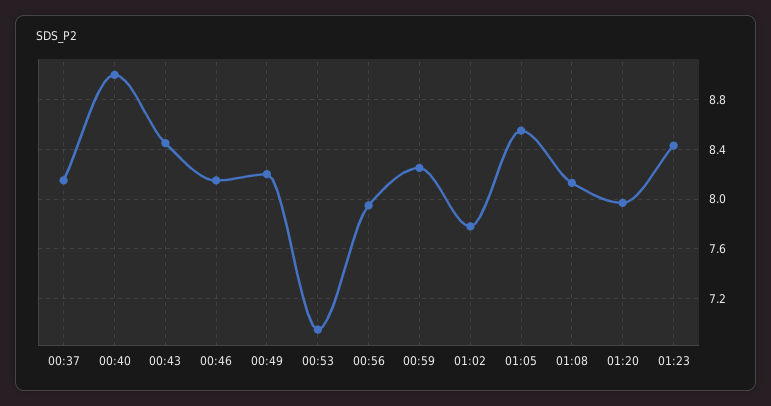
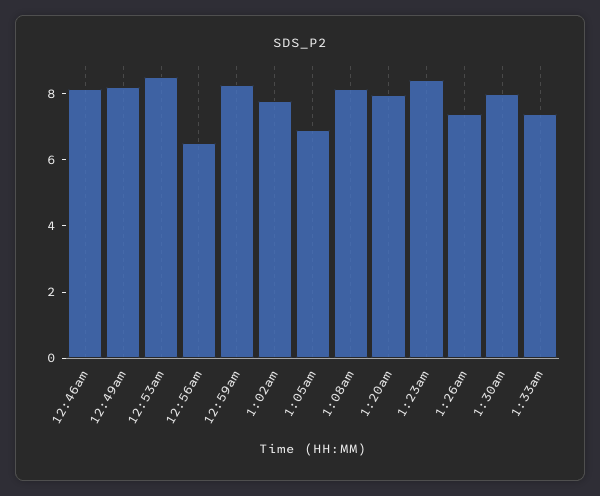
00:37: 8.15 -> none
00:40: 9 -> none
00:43: 8.45 -> none
00:53: 6.95 -> 8.5
00:56: 7.95 -> 6.5
01:05: 8.55 -> 7
1:26am: none -> 7.5
1:30am: none -> 8
1:33am: none -> 7.5

